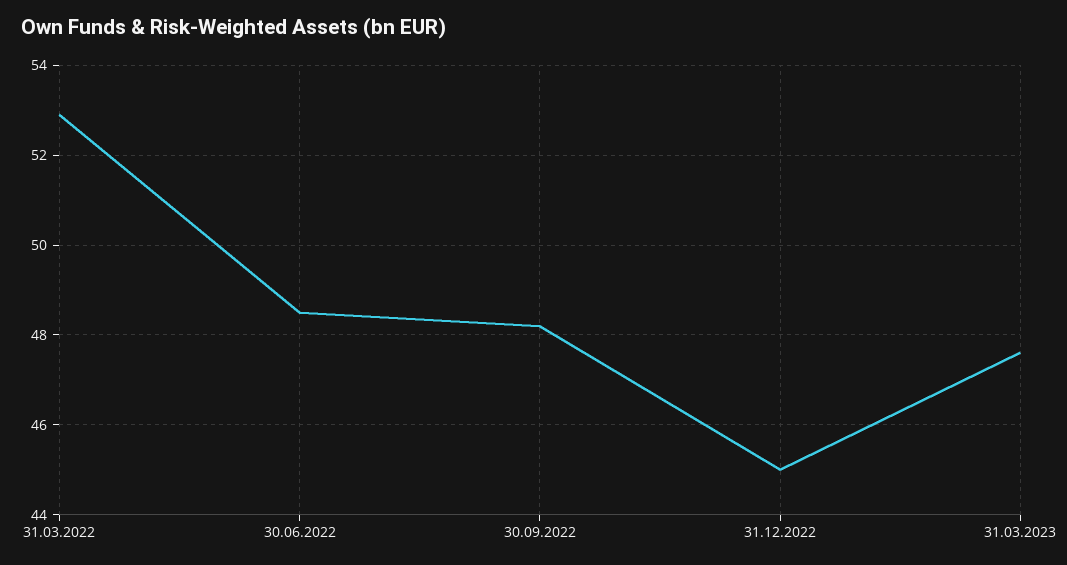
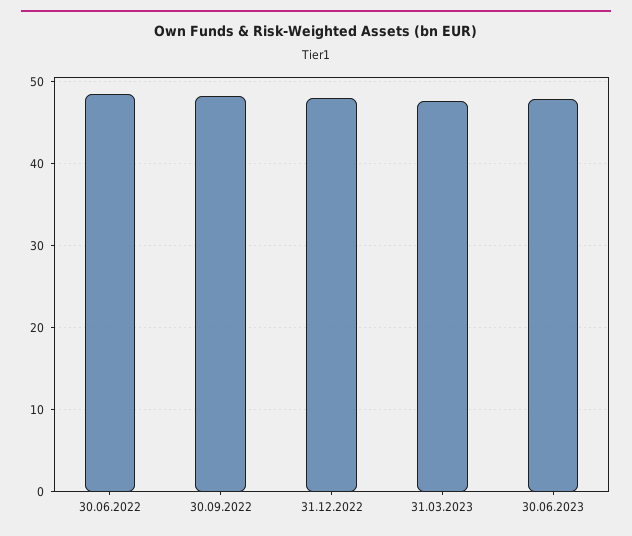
31.03.2022: 53 -> none
31.12.2022: 45 -> 48
30.06.2023: none -> 48

